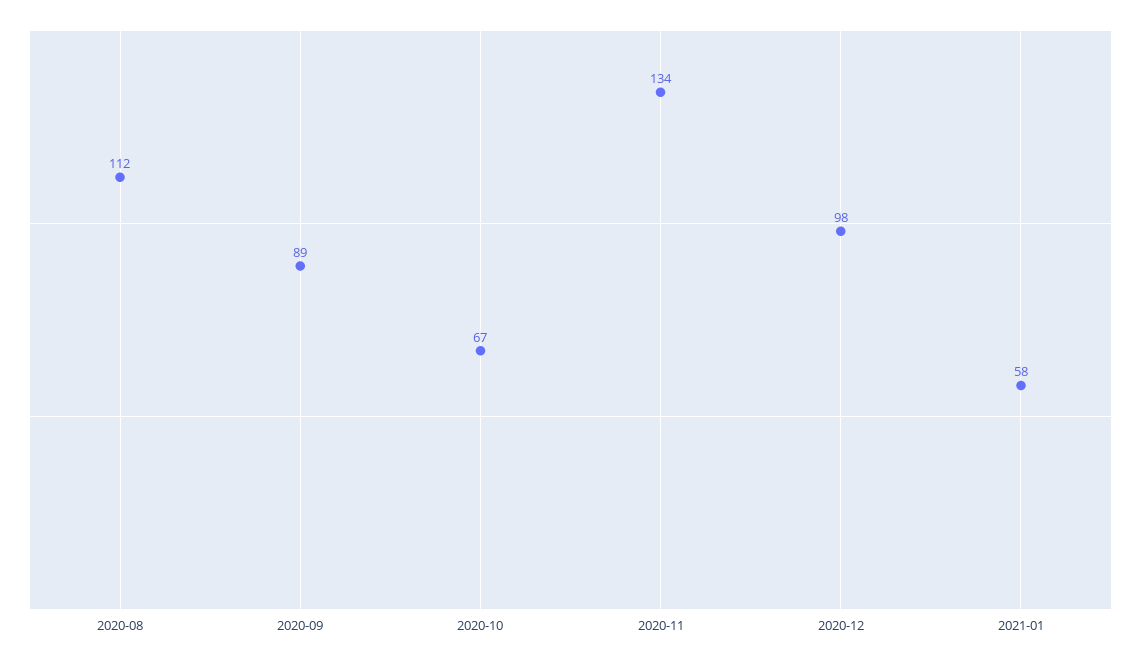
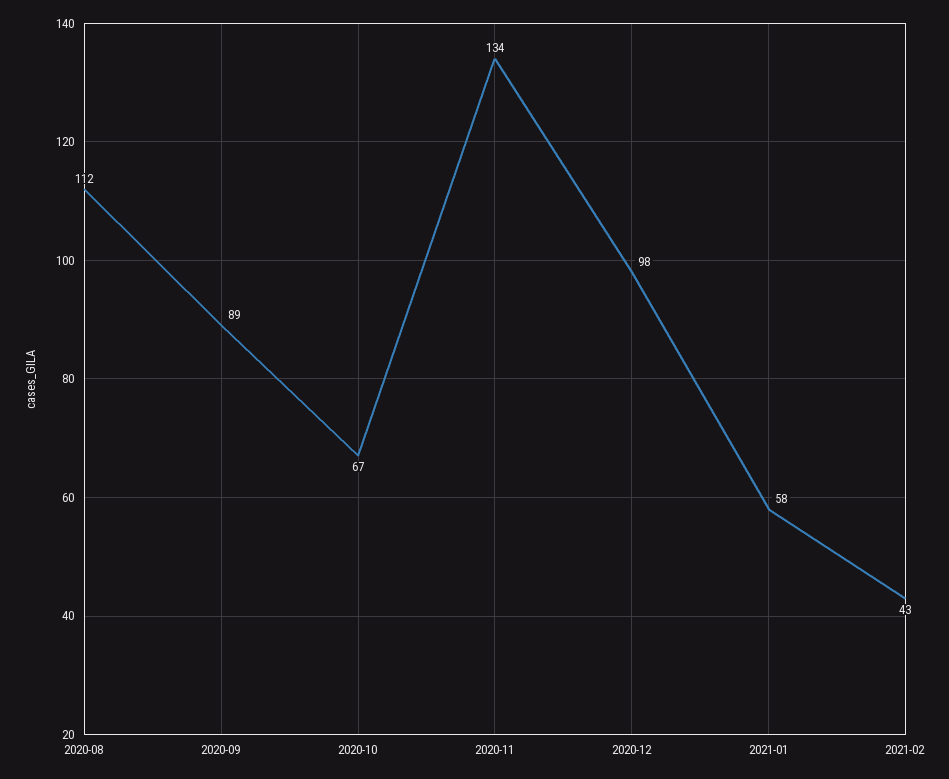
2021-02: none -> 43

